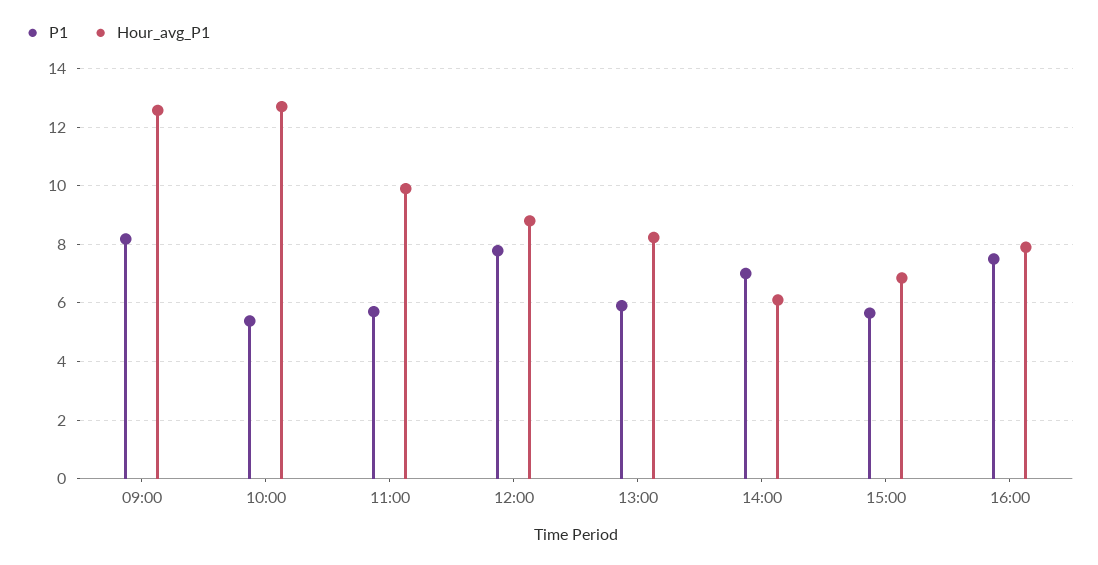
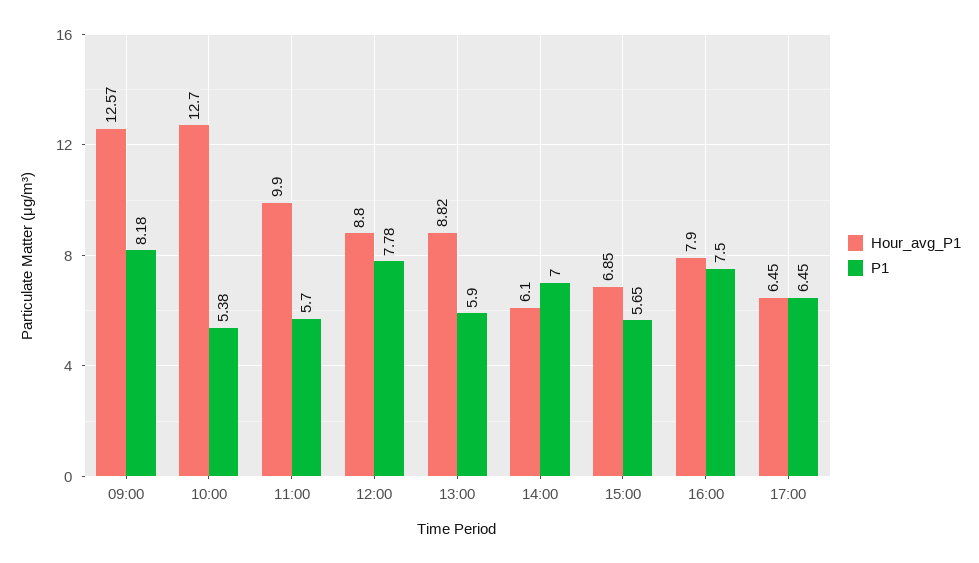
Hour_avg_P1, 13:00: 8.25 -> 8.82
Hour_avg_P1, 17:00: none -> 6.45
P1, 17:00: none -> 6.45

